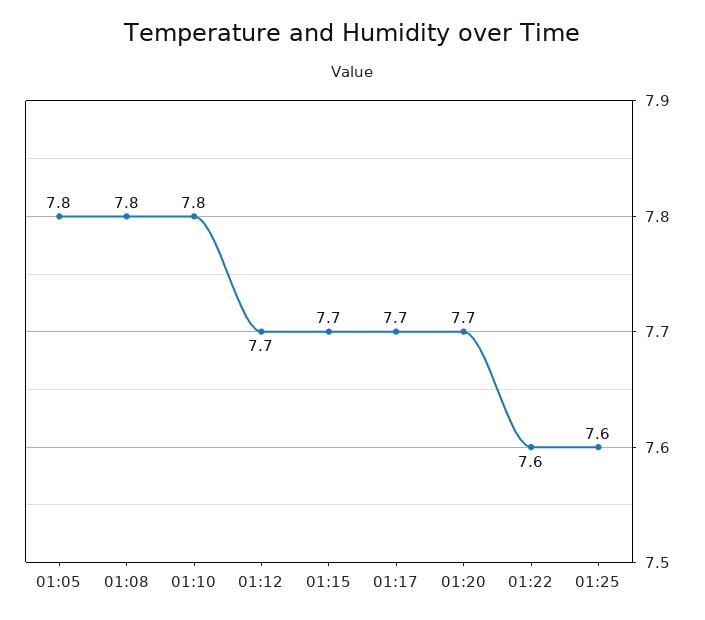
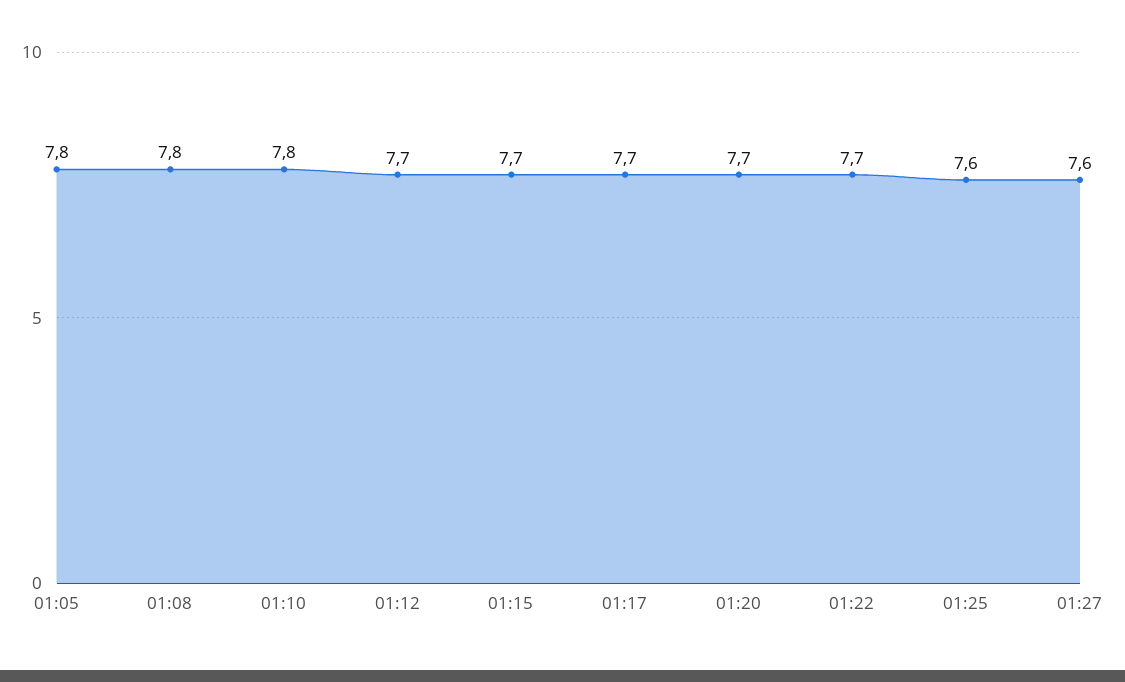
01:22: 7.6 -> 7.7
01:27: none -> 7.6

